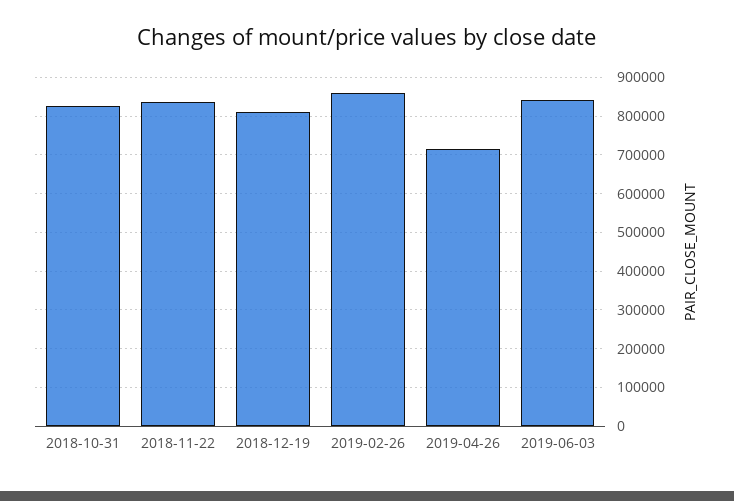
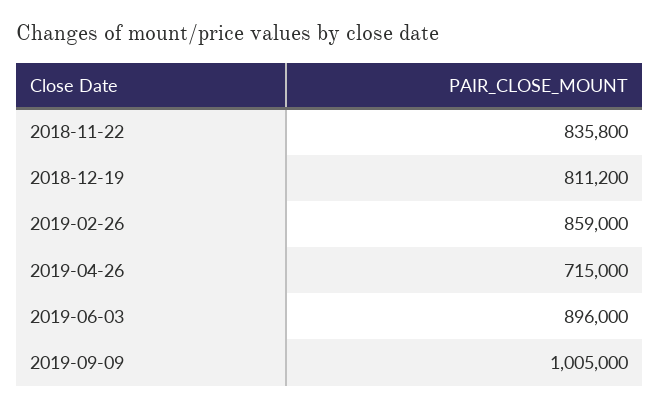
2018-10-31: 820000 -> none
2019-06-03: 840000 -> 896000
2019-09-09: none -> 1005000

